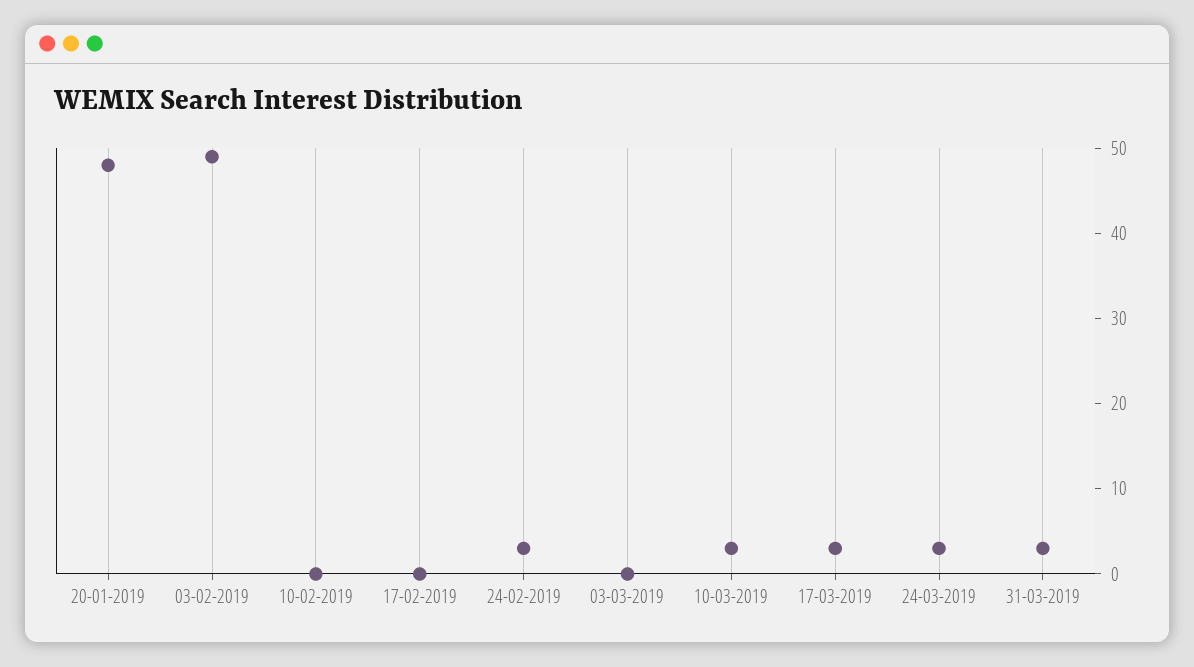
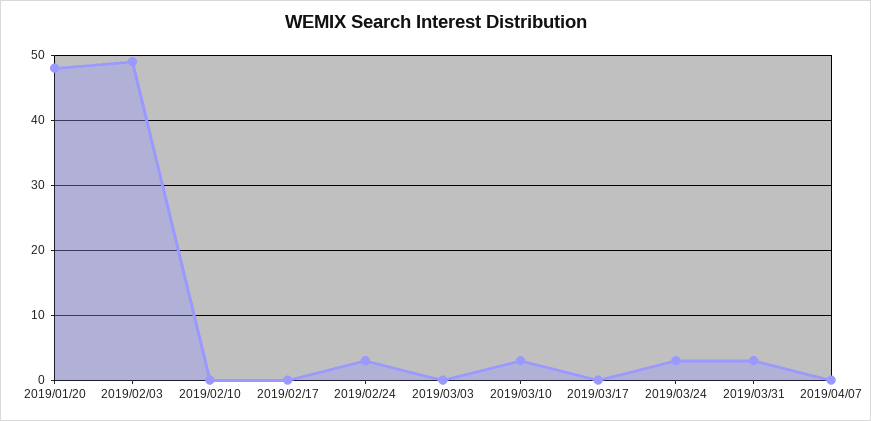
17-03-2019: 3 -> 0
2019/04/07: none -> 0

